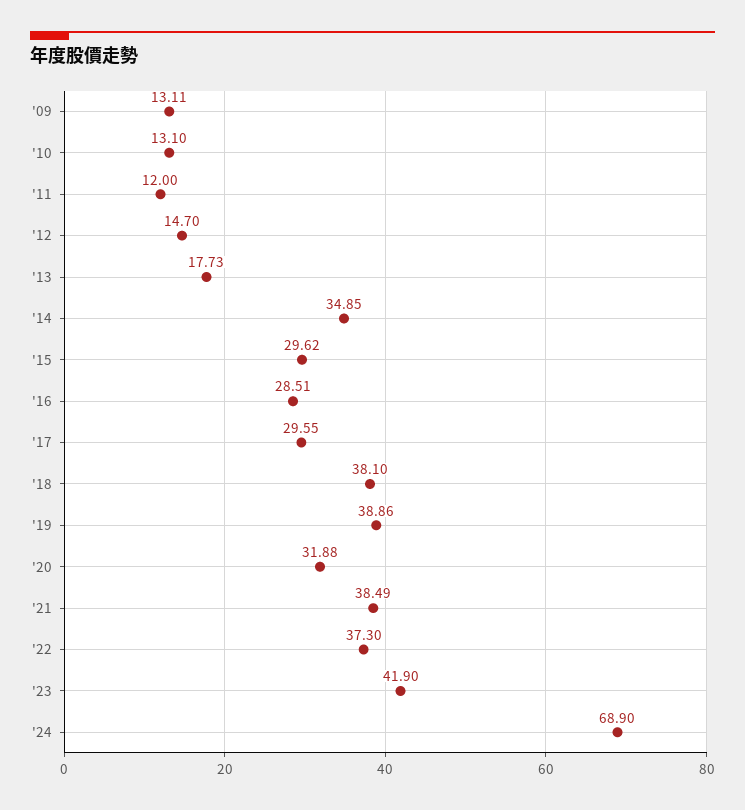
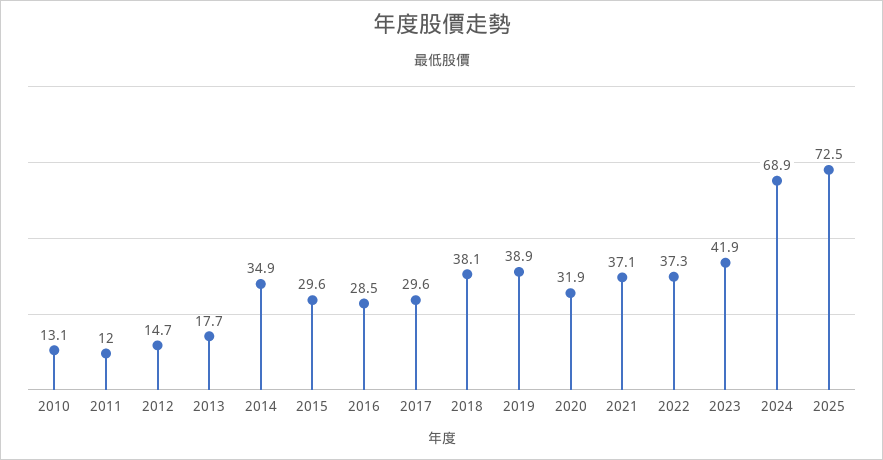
'09: 13.11 -> none
'21: 38.49 -> 37.1
2025: none -> 72.5

